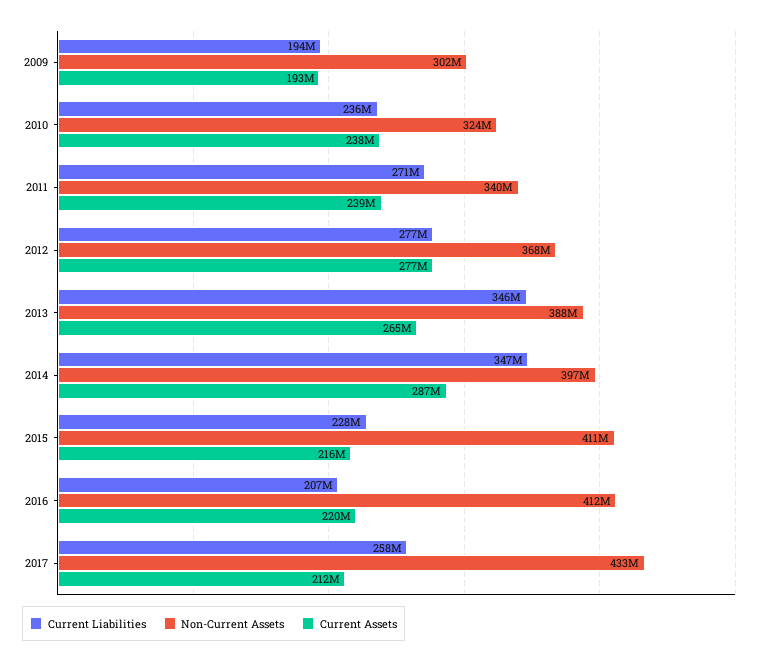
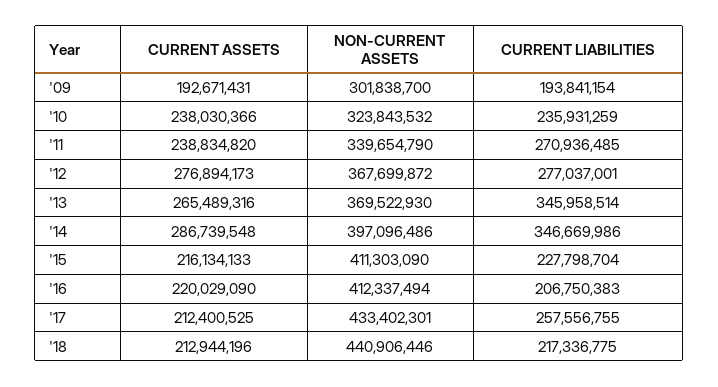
Non-Current Assets, 2013: 388000000 -> 369522930
Current Assets, '18: none -> 212944196
Non-Current Assets, '18: none -> 440906446
Current Liabilities, '18: none -> 217336775

